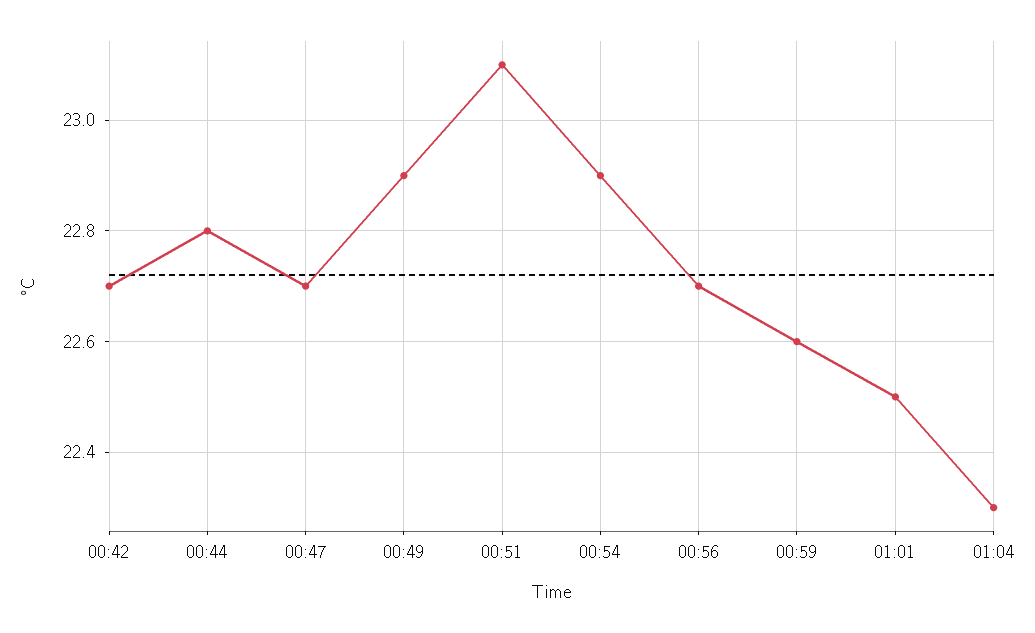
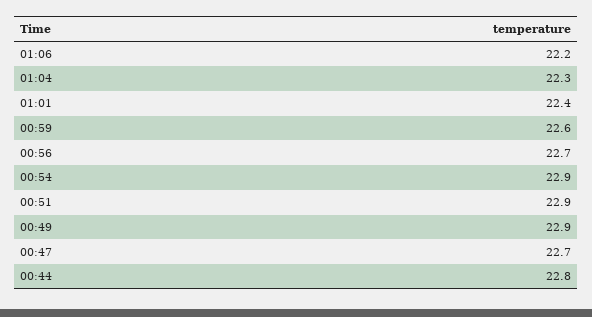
00:42: 22.7 -> none
00:51: 23.1 -> 22.9
01:01: 22.5 -> 22.4
01:06: none -> 22.2

